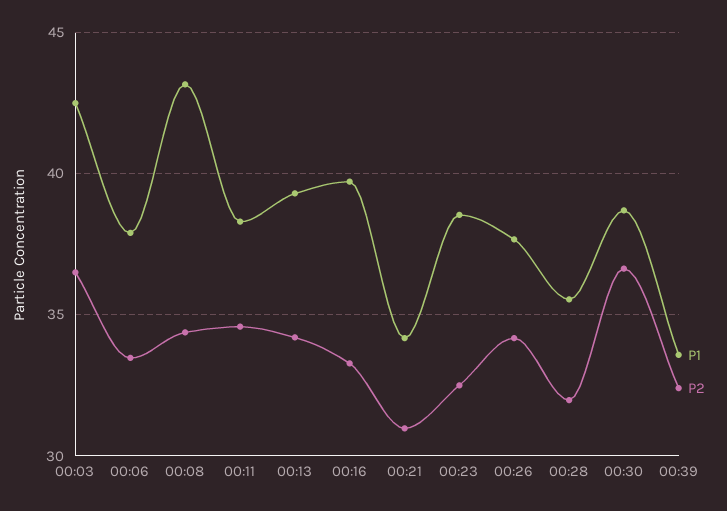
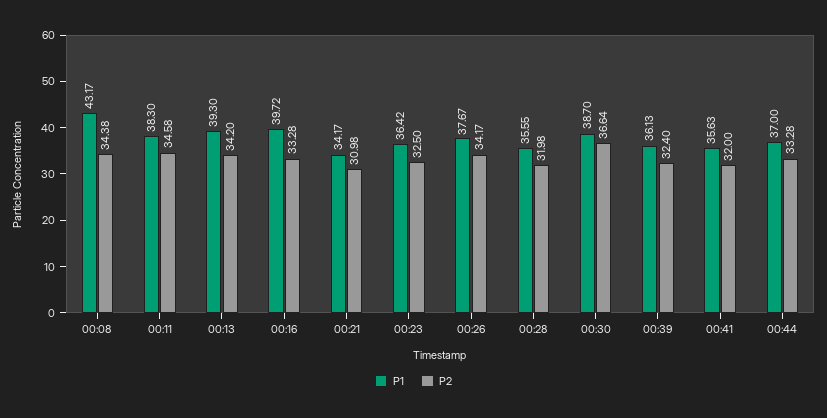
P1, 00:03: 42.5 -> none
P2, 00:03: 36.5 -> none
P1, 00:06: 38 -> none
P2, 00:06: 33.5 -> none
P1, 00:23: 38.5 -> 36.42
P1, 00:39: 33.5 -> 36.13
P1, 00:41: none -> 35.63
P2, 00:41: none -> 32
P1, 00:44: none -> 37
P2, 00:44: none -> 33.28

